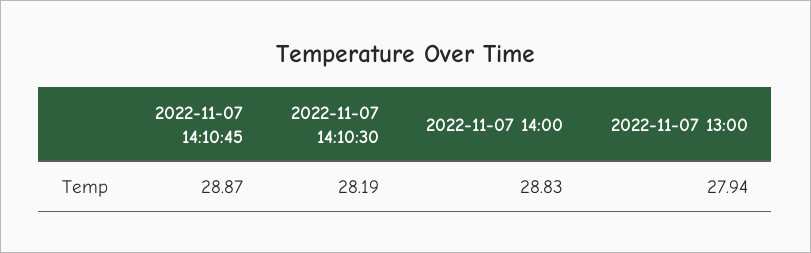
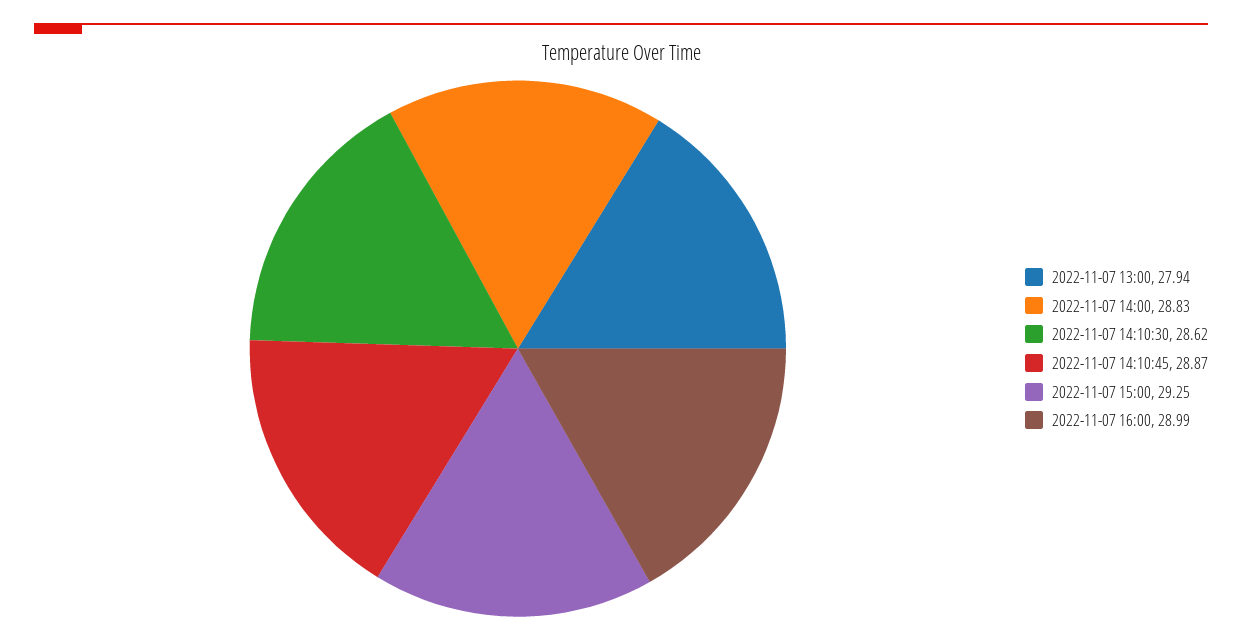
2022-11-07 14:10:30: 28.19 -> 28.62
2022-11-07 15:00: none -> 29.25
2022-11-07 16:00: none -> 28.99

